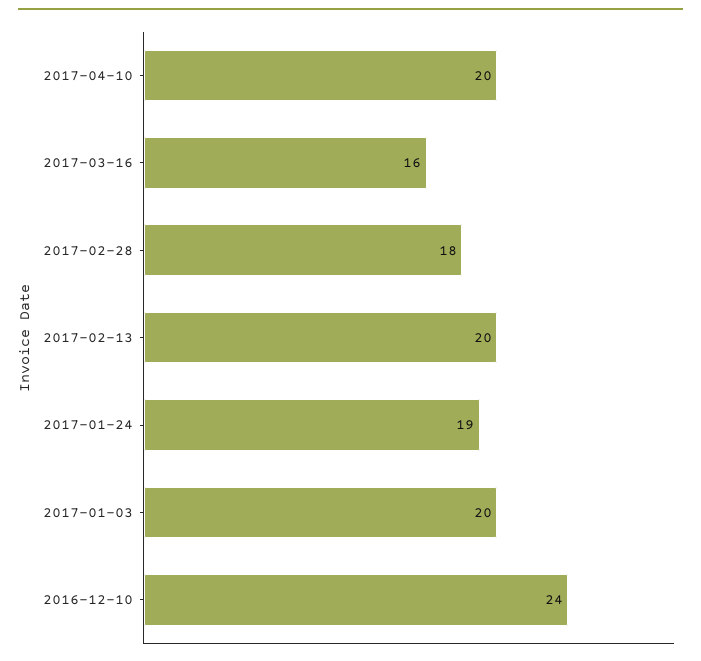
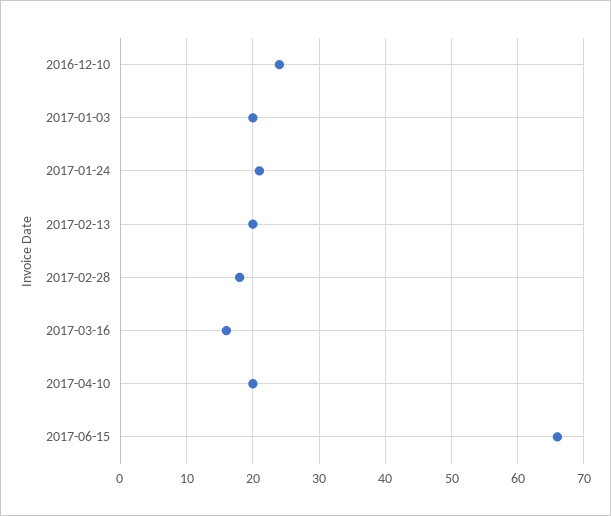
2017-01-24: 19 -> 21
2017-06-15: none -> 66

